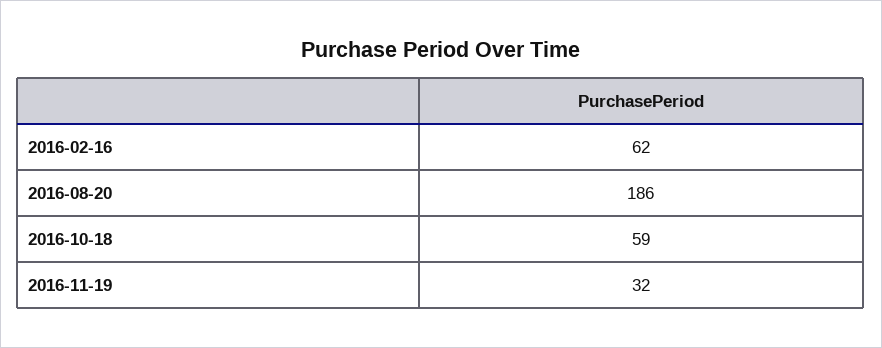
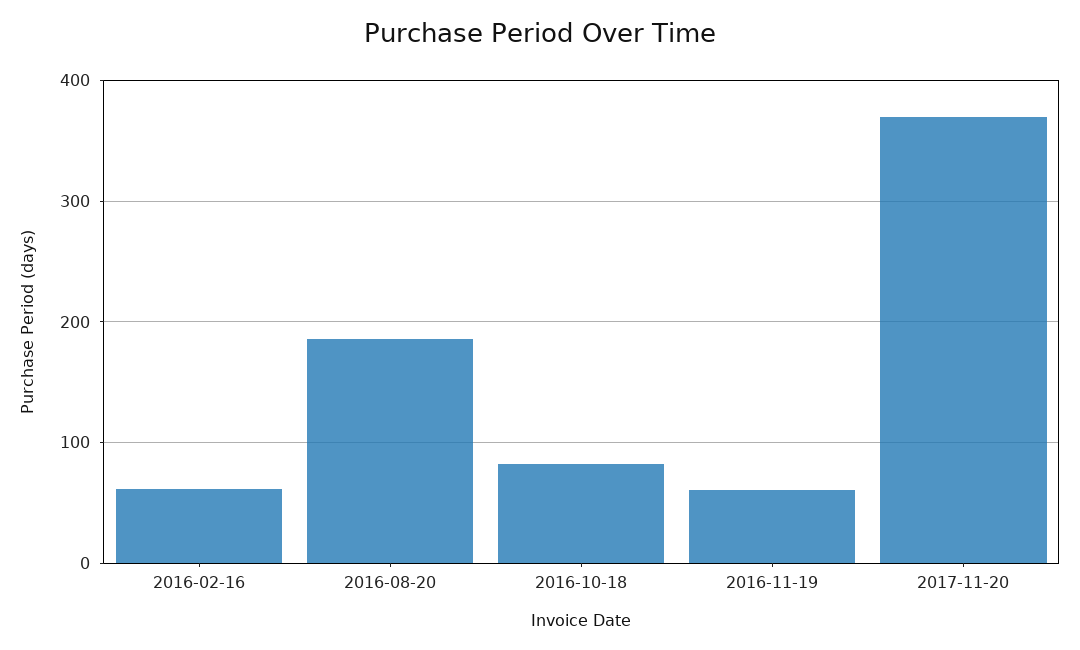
2016-10-18: 59 -> 80
2016-11-19: 32 -> 60
2017-11-20: none -> 370

